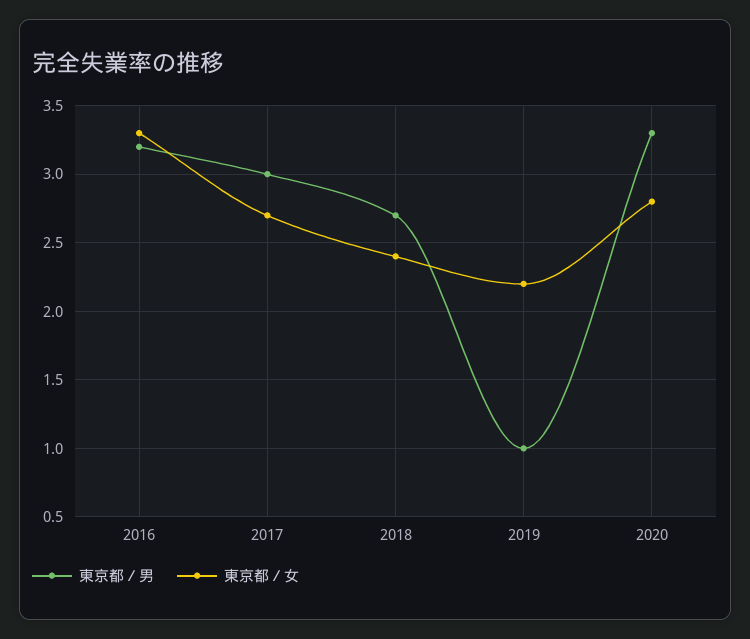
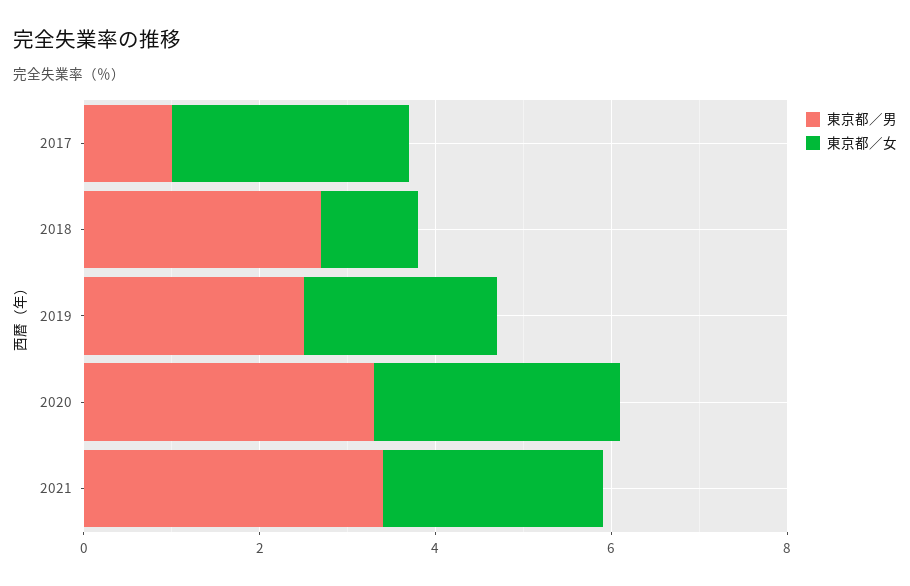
東京都／男, 2016: 3.2 -> none
東京都／女, 2016: 3.3 -> none
東京都／男, 2017: 3 -> 1
東京都／女, 2018: 2.4 -> 1
東京都／男, 2019: 1 -> 2.5
東京都／男, 2021: none -> 3.5
東京都／女, 2021: none -> 2.5

